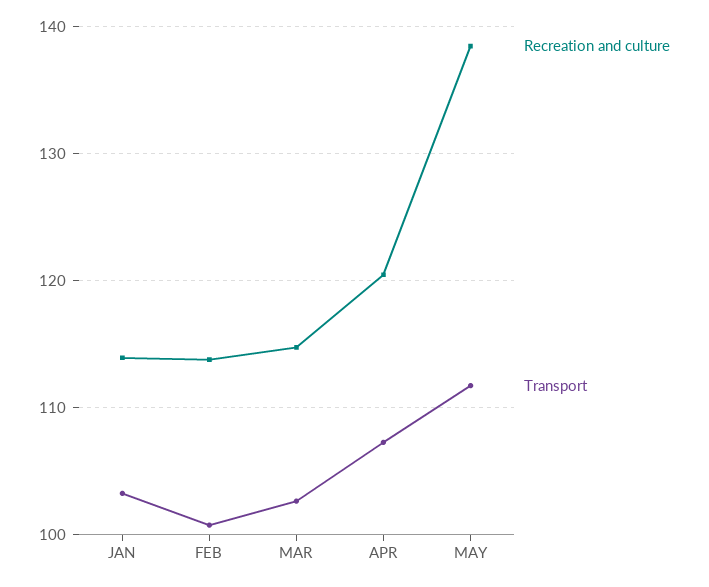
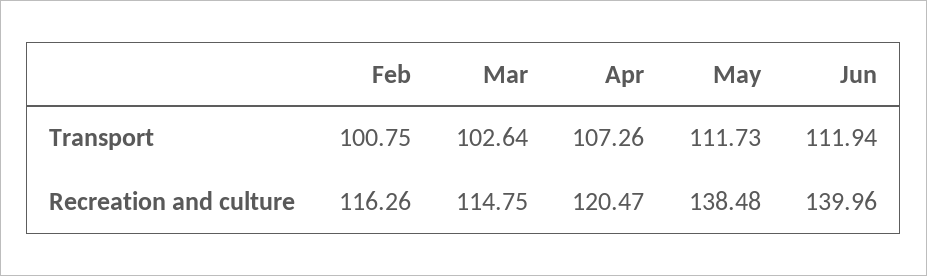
Recreation and culture, JAN: 114 -> none
Transport, JAN: 103 -> none
Recreation and culture, FEB: 114 -> 116.26
Transport, Jun: none -> 111.94
Recreation and culture, Jun: none -> 139.96

